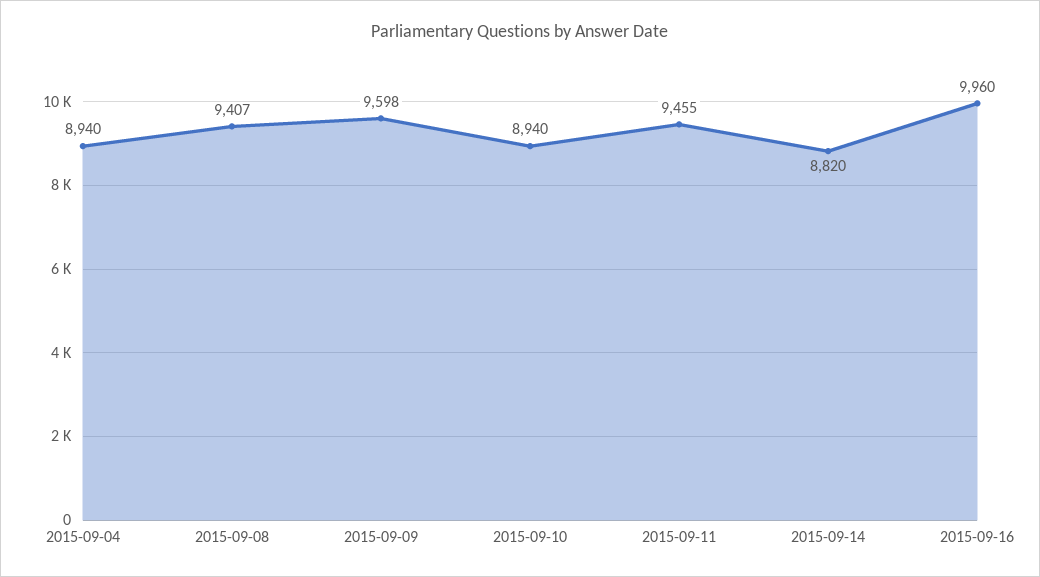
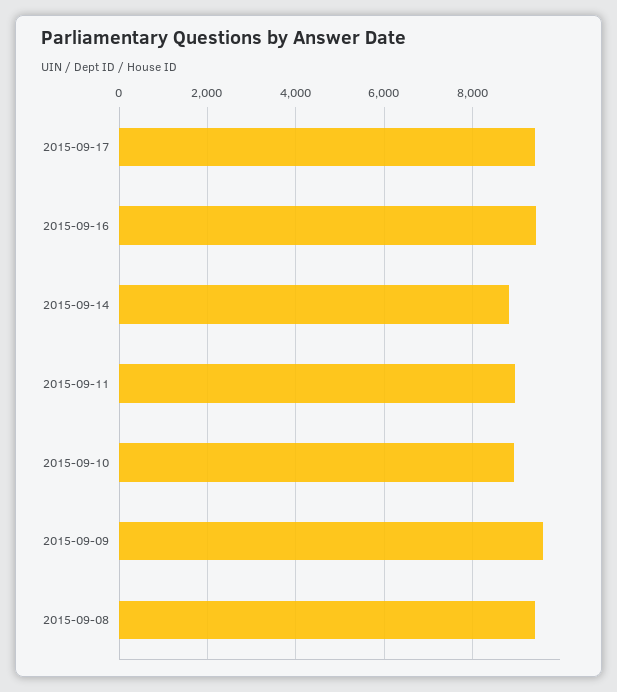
2015-09-04: 8940 -> none
2015-09-11: 9455 -> 9000
2015-09-16: 9960 -> 9400
2015-09-17: none -> 9400

